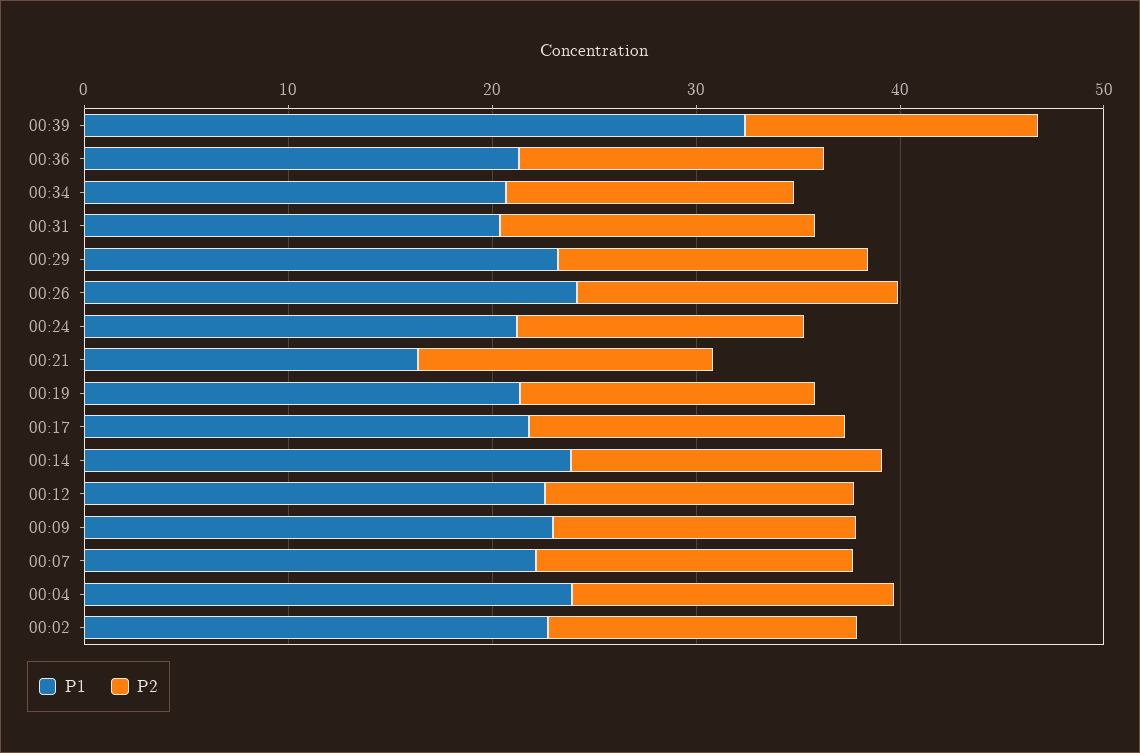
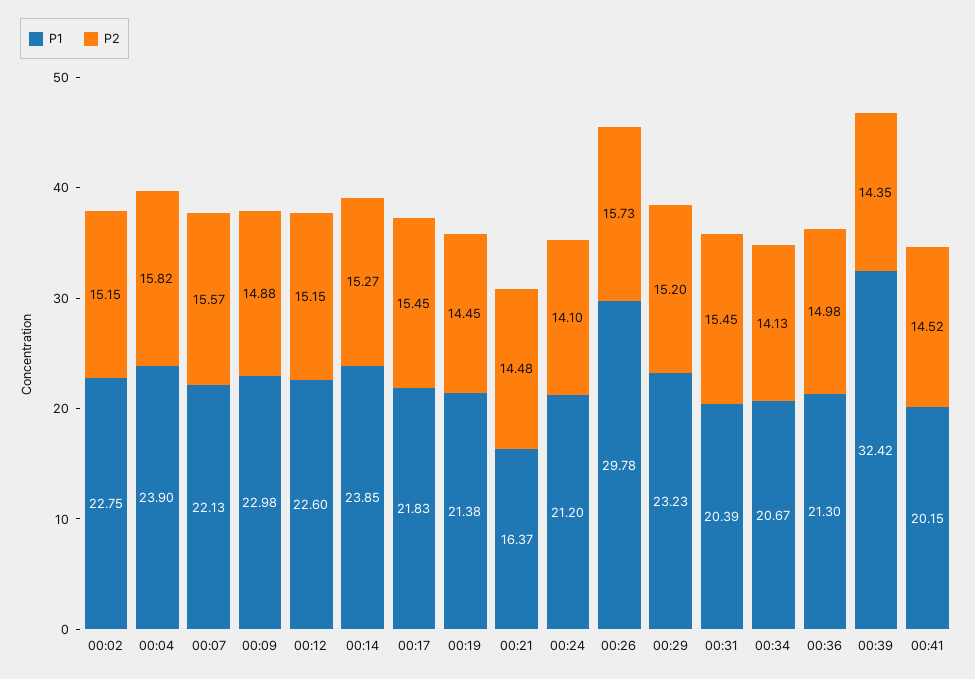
P1, 00:26: 24 -> 29.78
P1, 00:41: none -> 20.15
P2, 00:41: none -> 14.52

